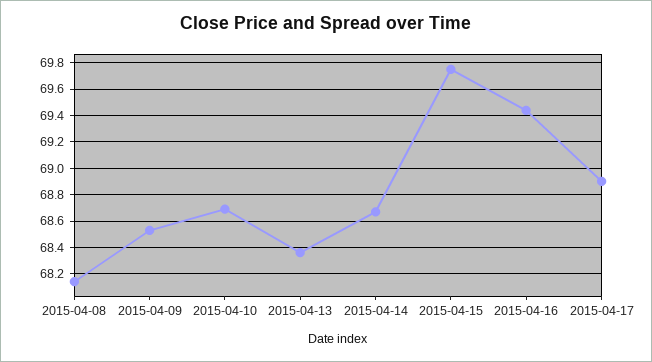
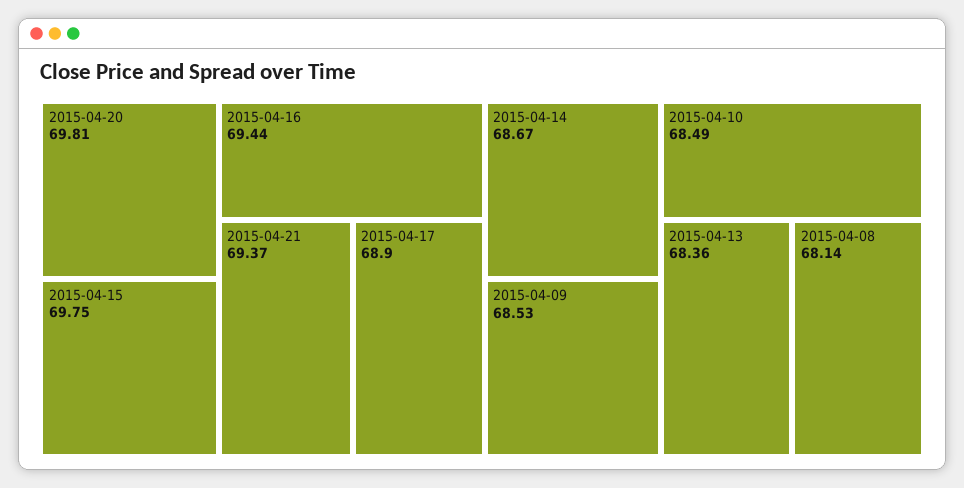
2015-04-10: 68.7 -> 68.49
2015-04-20: none -> 69.81
2015-04-21: none -> 69.37

